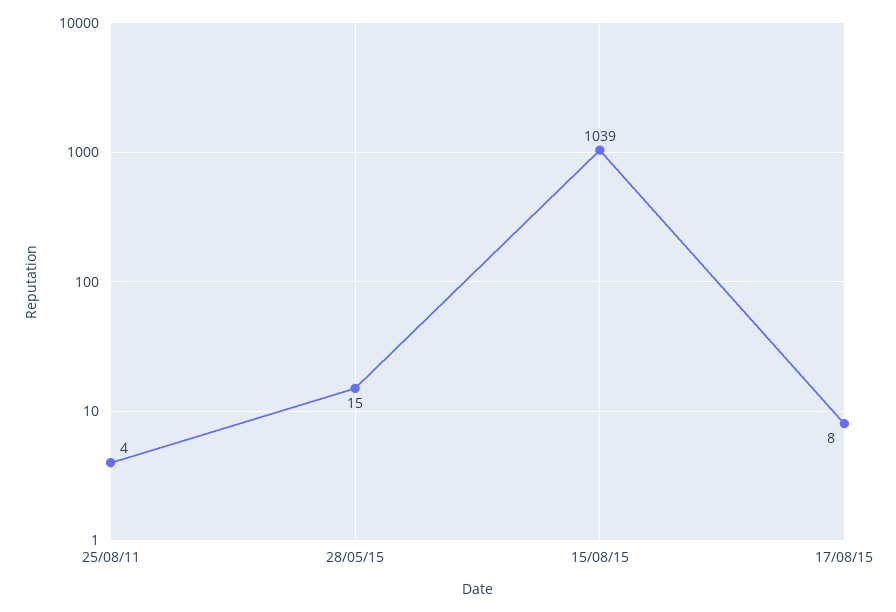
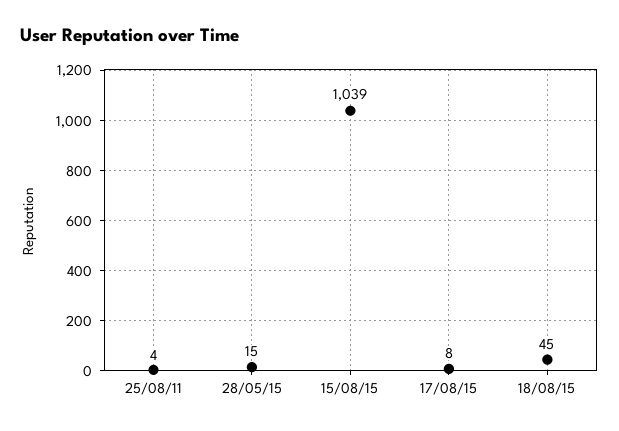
18/08/15: none -> 45

